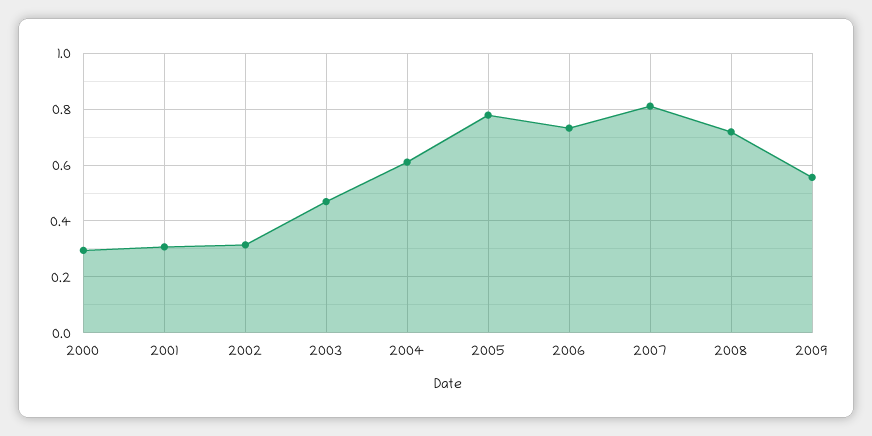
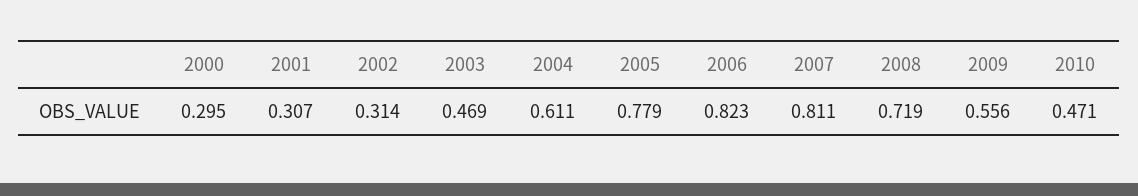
2006: 0.725 -> 0.823
2010: none -> 0.471

